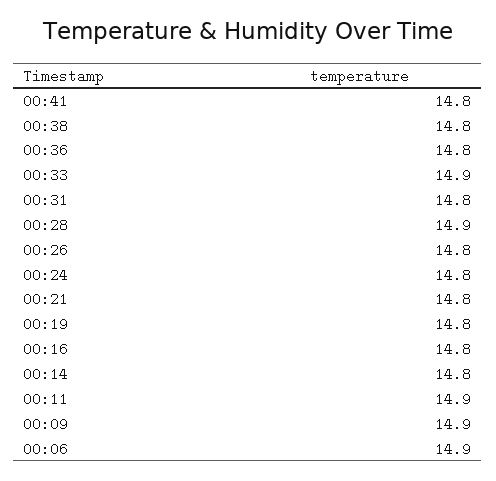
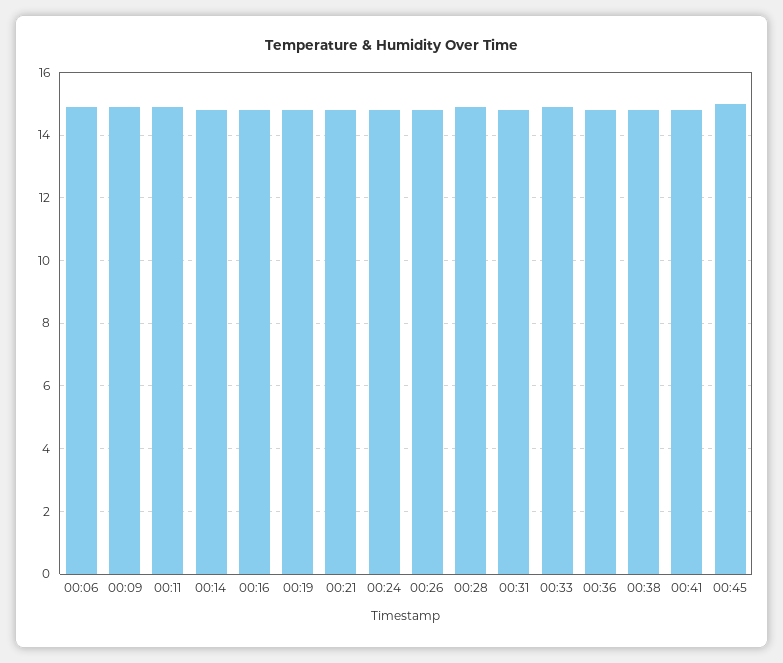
00:45: none -> 15

